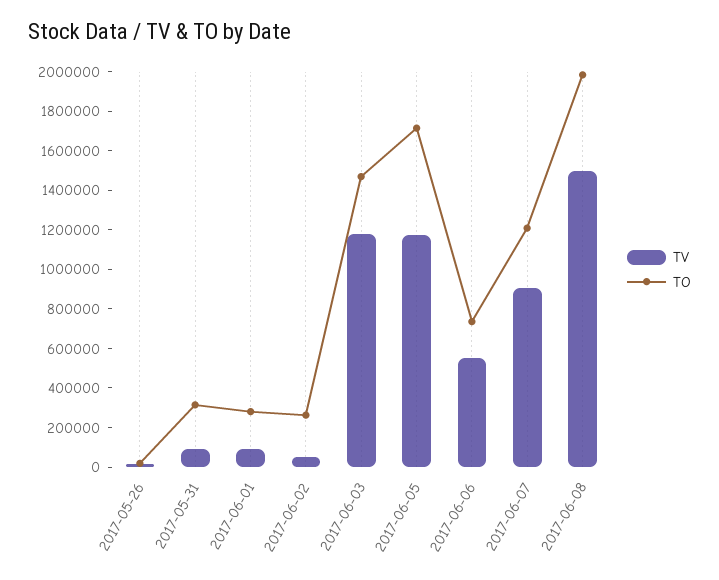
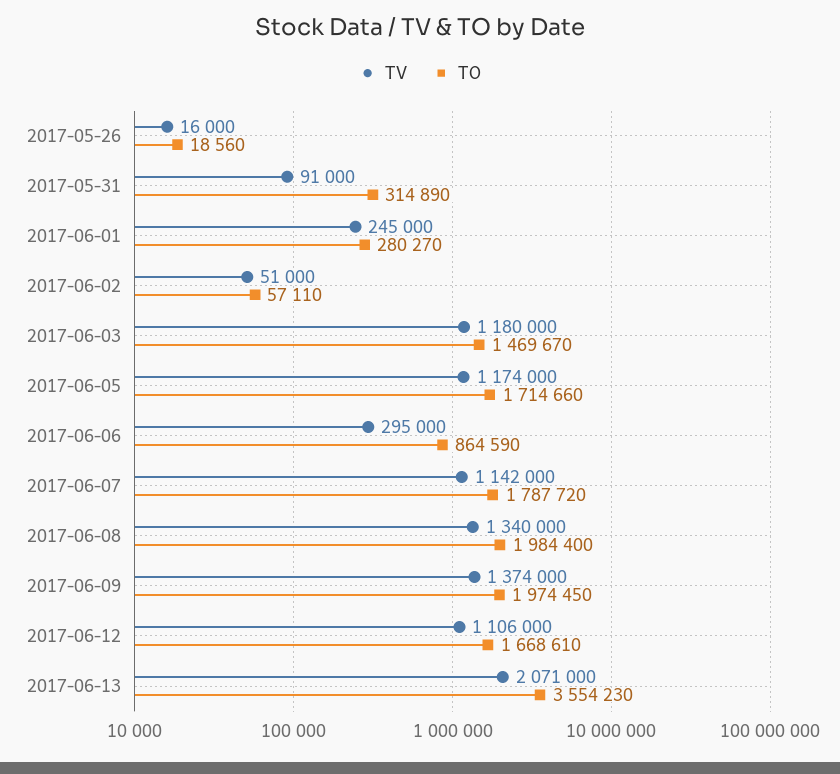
TV, 2017-06-01: 100000 -> 245000
TO, 2017-06-02: 250000 -> 57110
TV, 2017-06-06: 550000 -> 295000
TO, 2017-06-06: 750000 -> 864590
TV, 2017-06-07: 900000 -> 1142000
TO, 2017-06-07: 1200000 -> 1787720
TV, 2017-06-08: 1500000 -> 1340000
TV, 2017-06-09: none -> 1374000
TO, 2017-06-09: none -> 1974450
TV, 2017-06-12: none -> 1106000
TO, 2017-06-12: none -> 1668610
TV, 2017-06-13: none -> 2071000
TO, 2017-06-13: none -> 3554230

